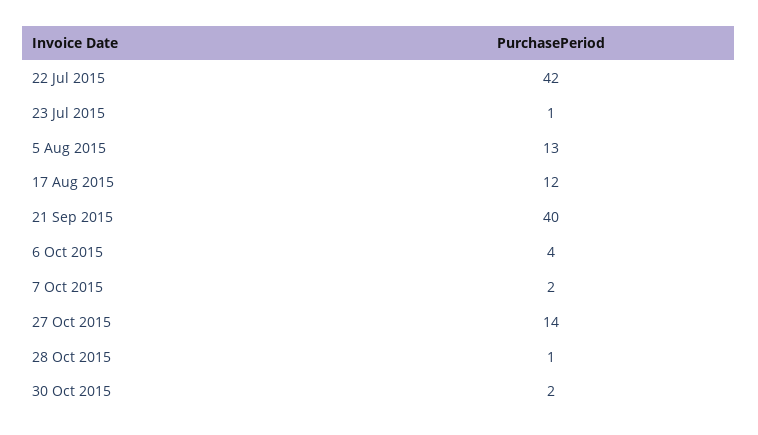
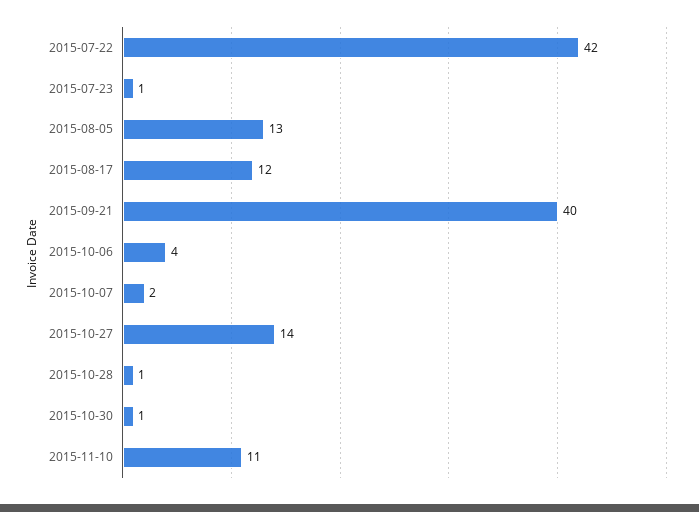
30 Oct 2015: 2 -> 1
2015-11-10: none -> 11

